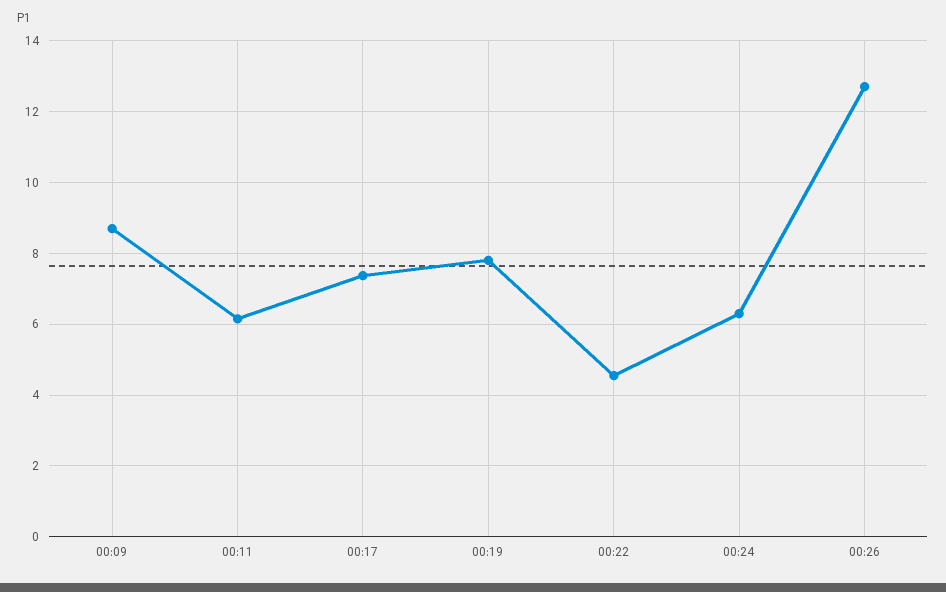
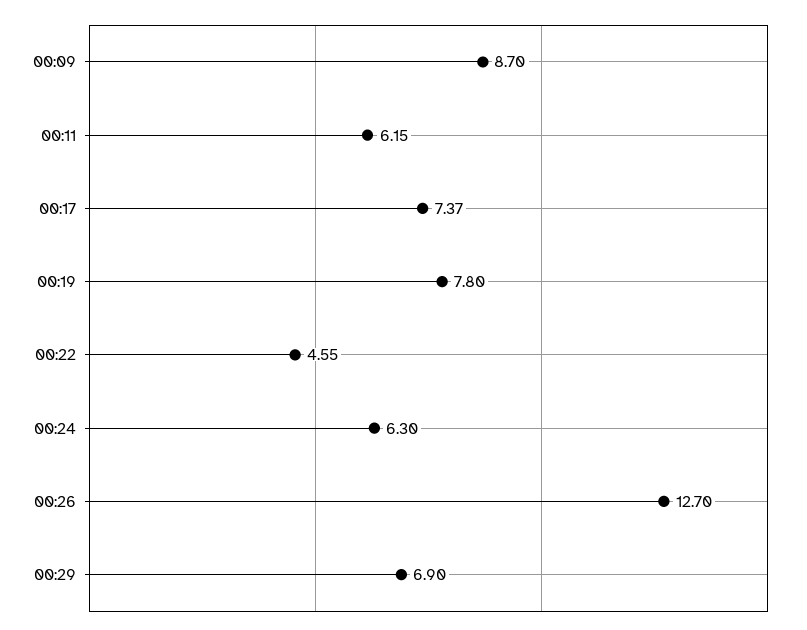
00:29: none -> 6.9

